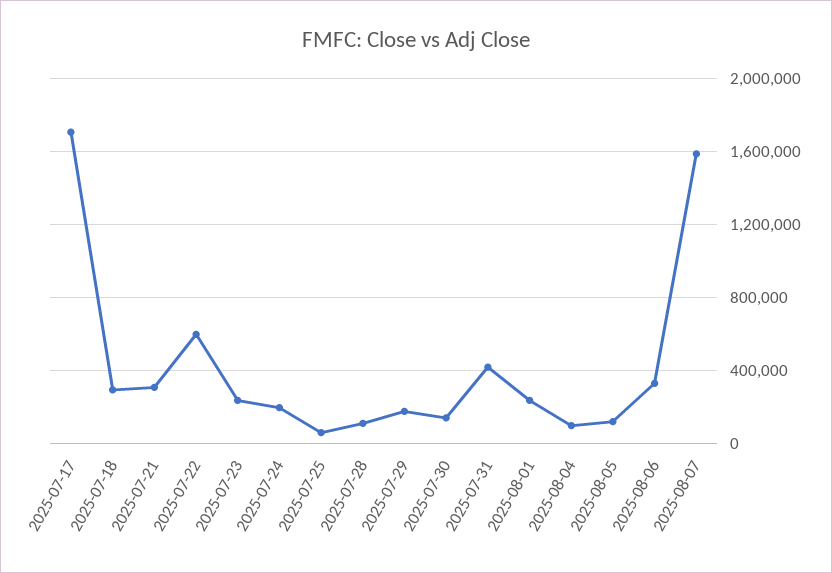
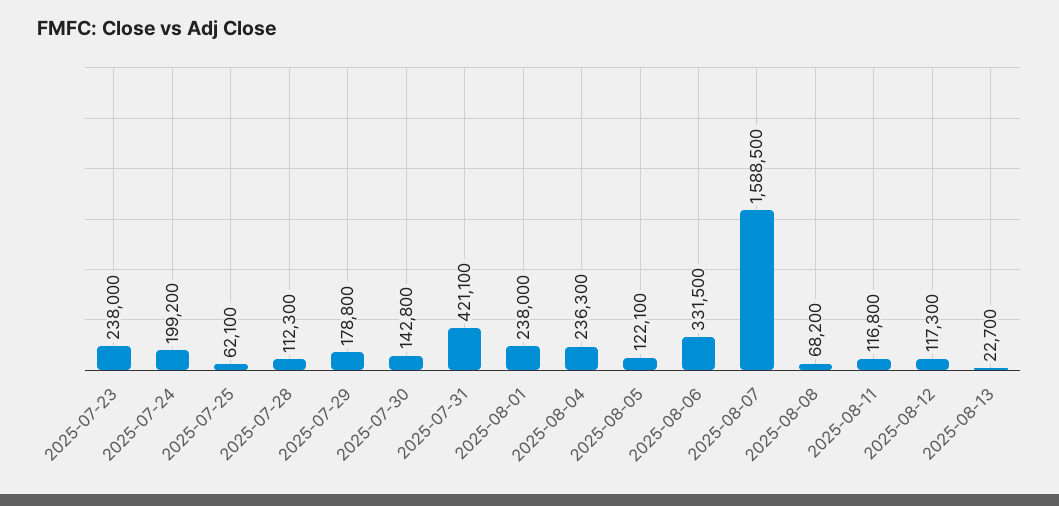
2025-07-17: 1700000 -> none
2025-07-18: 300000 -> none
2025-07-21: 300000 -> none
2025-07-22: 600000 -> none
2025-08-04: 100000 -> 236300
2025-08-08: none -> 68200
2025-08-11: none -> 116800
2025-08-12: none -> 117300
2025-08-13: none -> 22700

